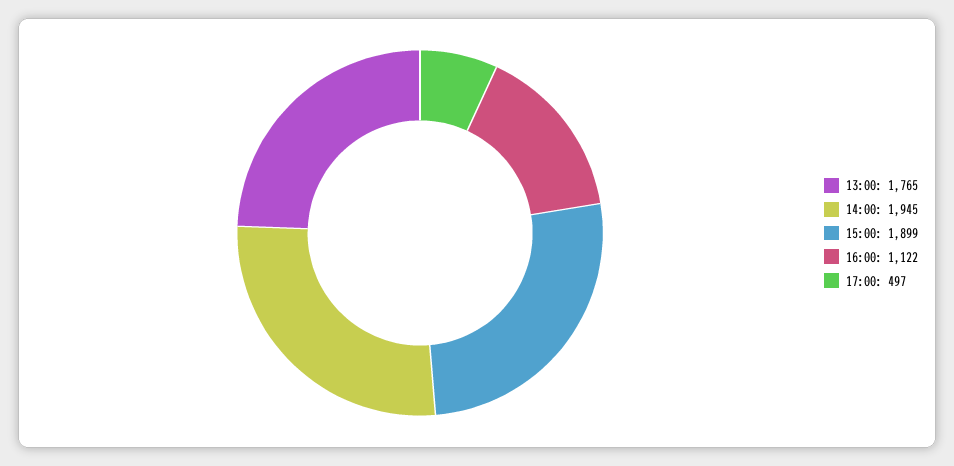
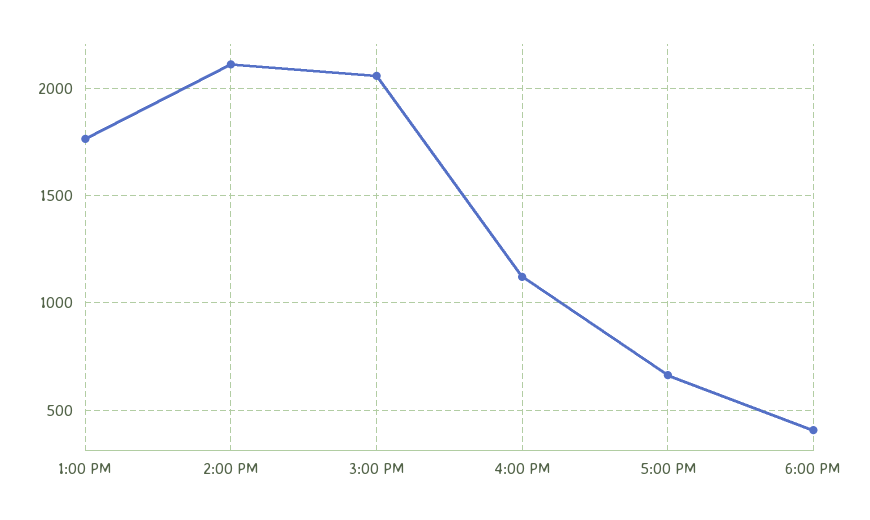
14:00: 1945 -> 2100
15:00: 1899 -> 2050
17:00: 497 -> 650
6:00 PM: none -> 400

